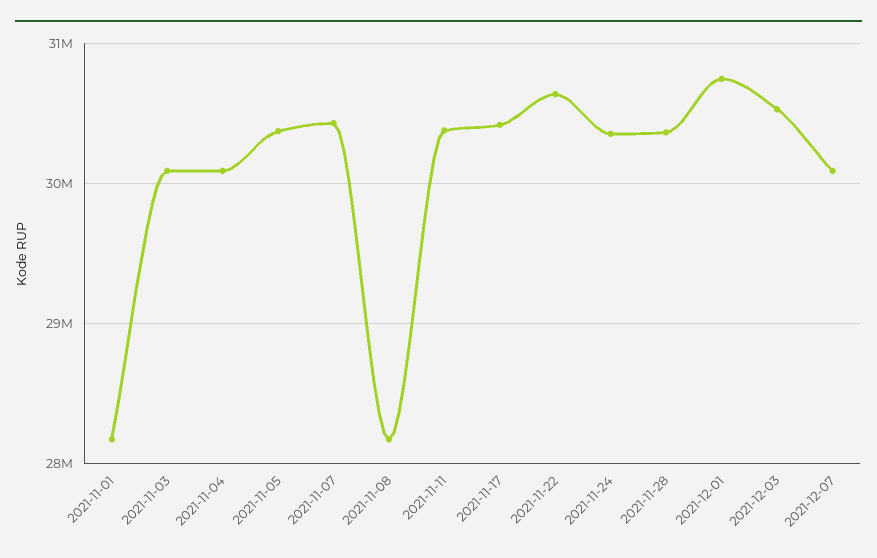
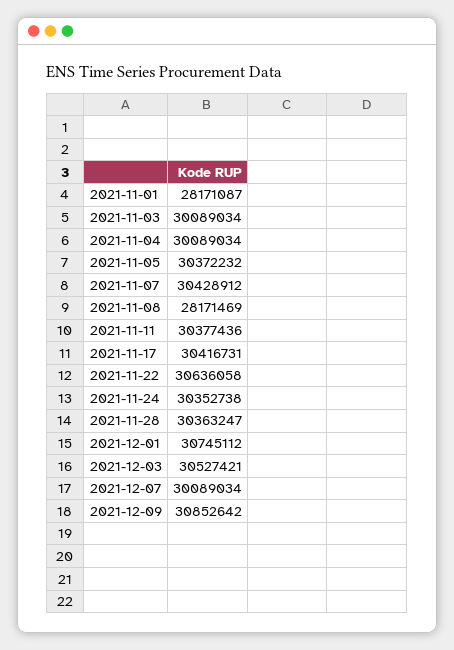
2021-12-09: none -> 30852642

